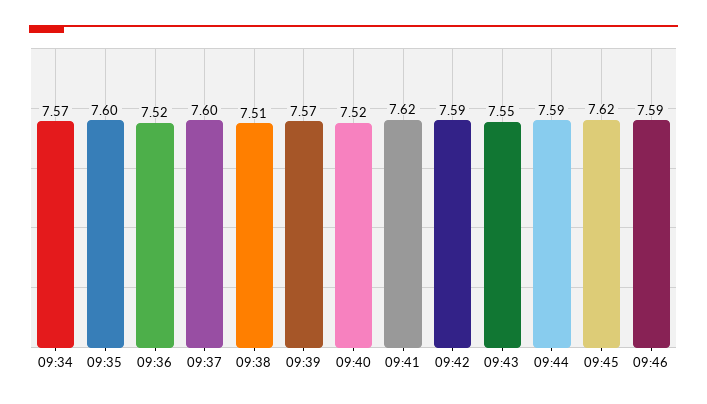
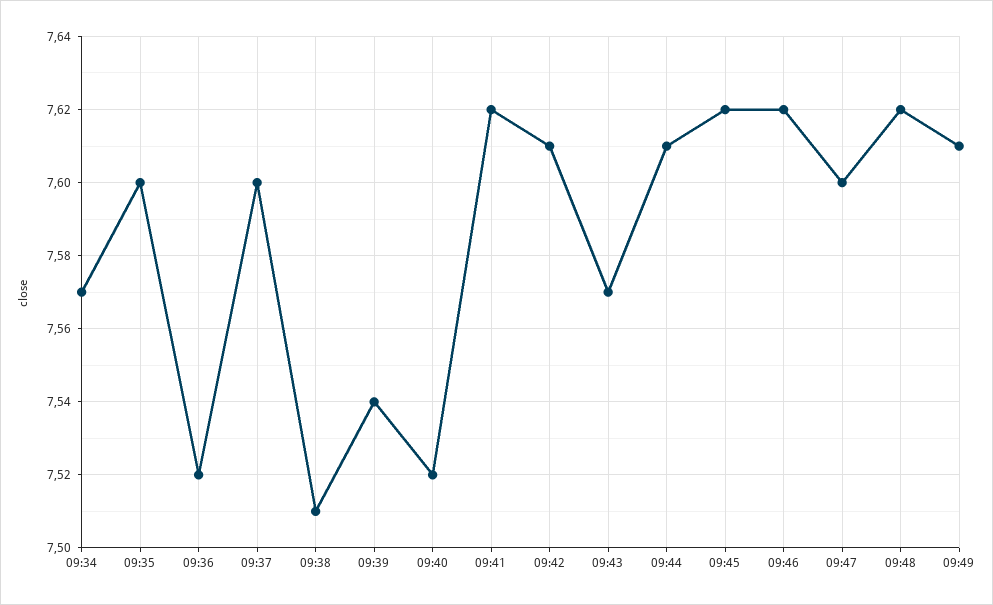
09:39: 7.57 -> 7.54
09:42: 7.59 -> 7.61
09:43: 7.55 -> 7.57
09:44: 7.59 -> 7.61
09:46: 7.59 -> 7.62
09:47: none -> 7.6
09:48: none -> 7.62
09:49: none -> 7.61

